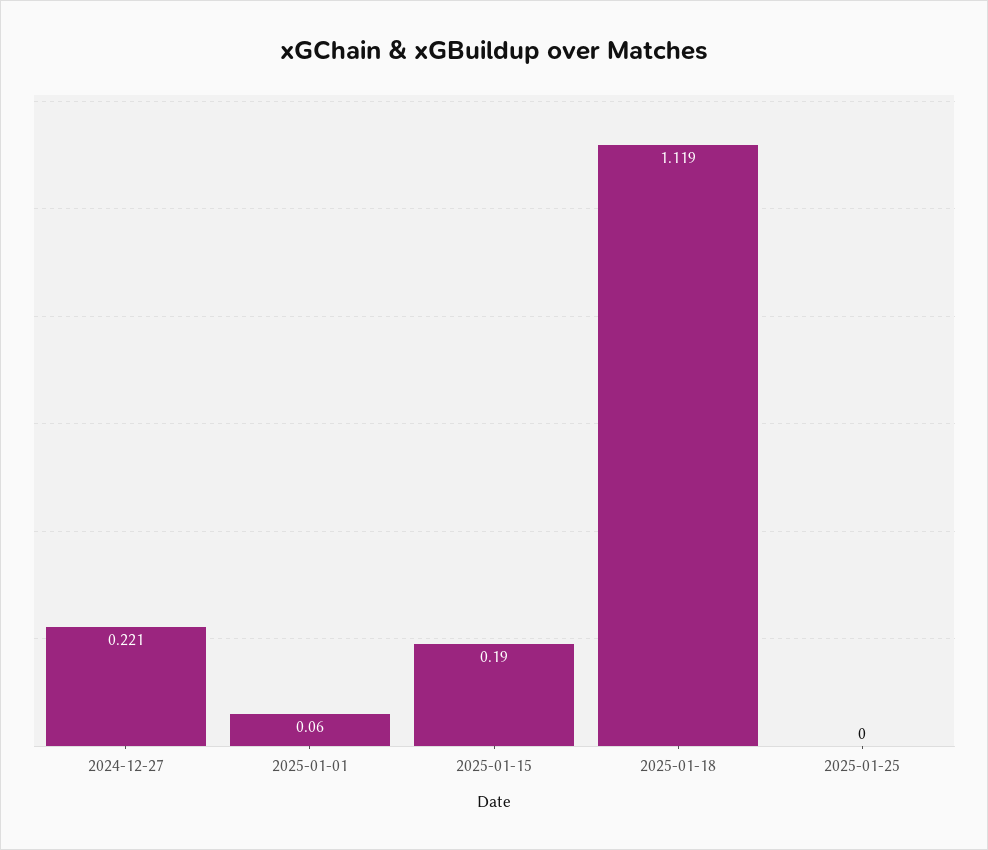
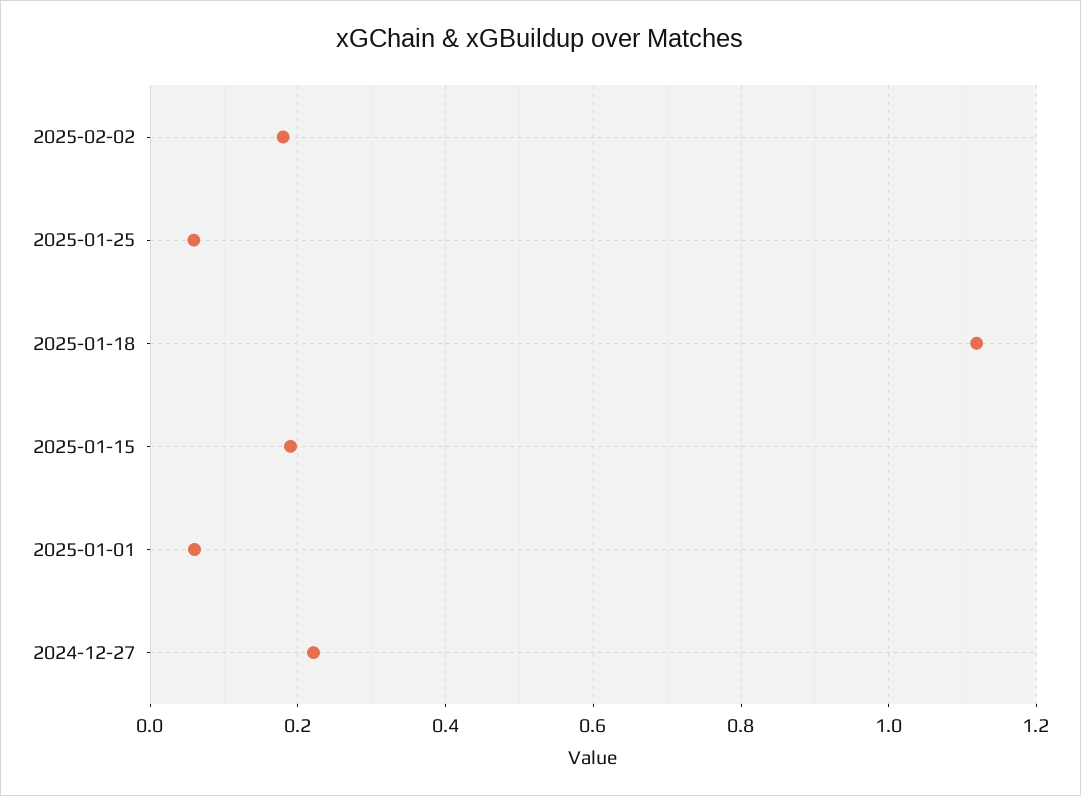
2025-01-25: 0 -> 0.06
2025-02-02: none -> 0.18

